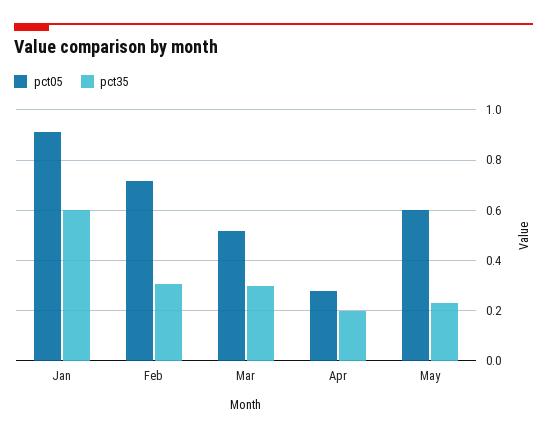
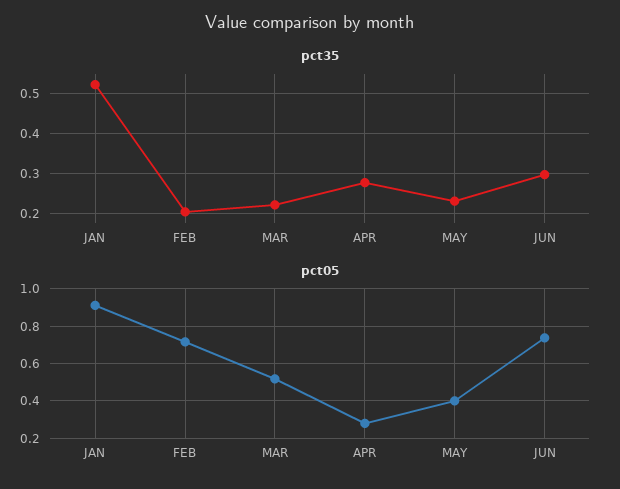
pct35, Jan: 0.6 -> 0.52
pct35, Feb: 0.3 -> 0.2
pct35, Mar: 0.3 -> 0.22
pct35, Apr: 0.2 -> 0.28
pct05, May: 0.6 -> 0.4
pct35, JUN: none -> 0.3
pct05, JUN: none -> 0.75

